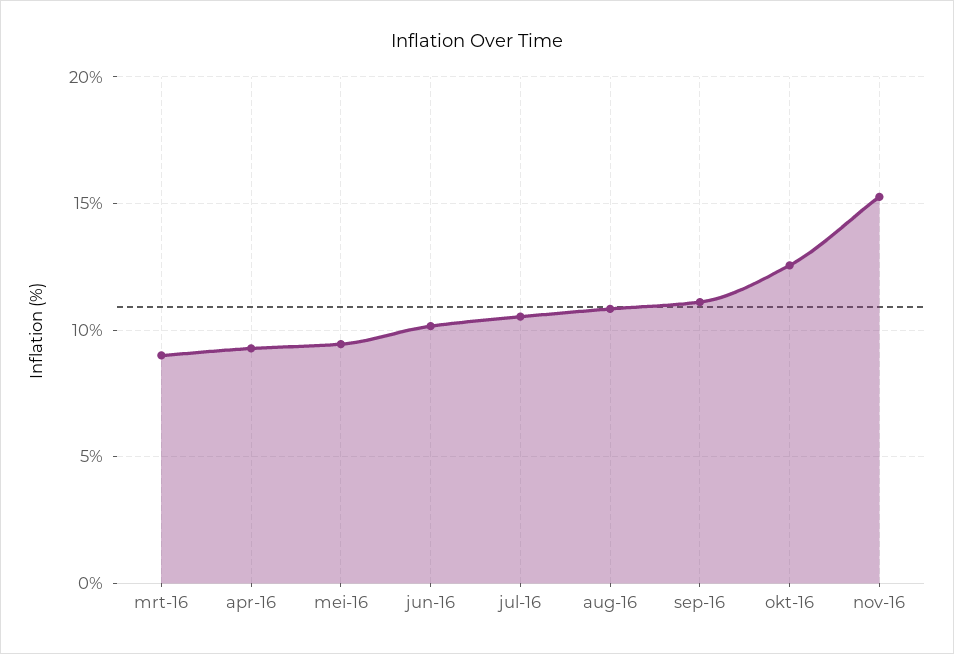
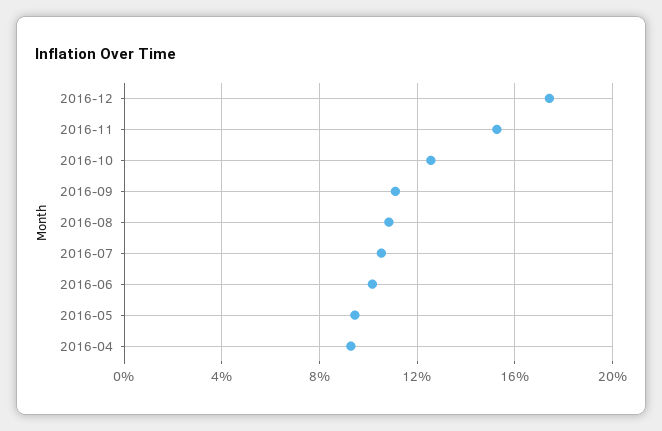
mrt-16: 9 -> none
2016-12: none -> 17.5

